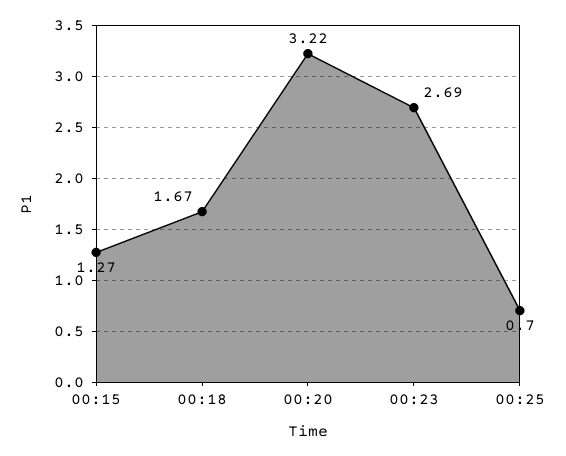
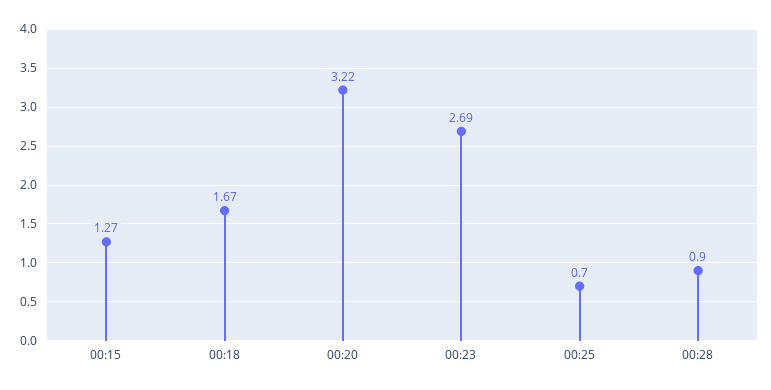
00:28: none -> 0.9

